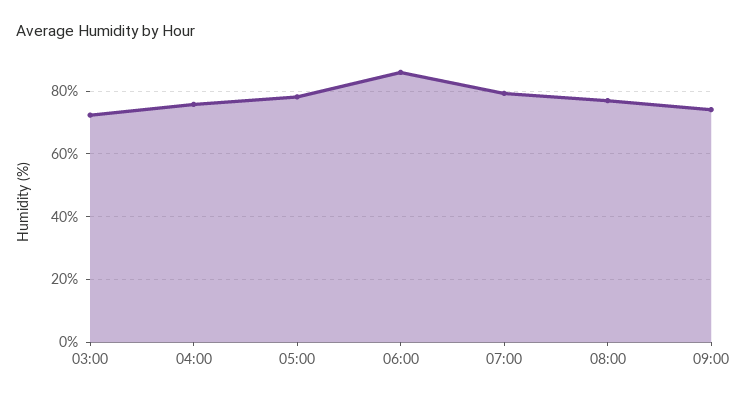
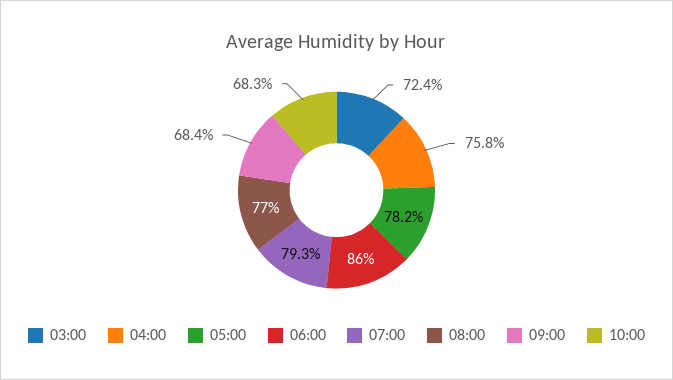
09:00: 74 -> 68.4
10:00: none -> 68.3

